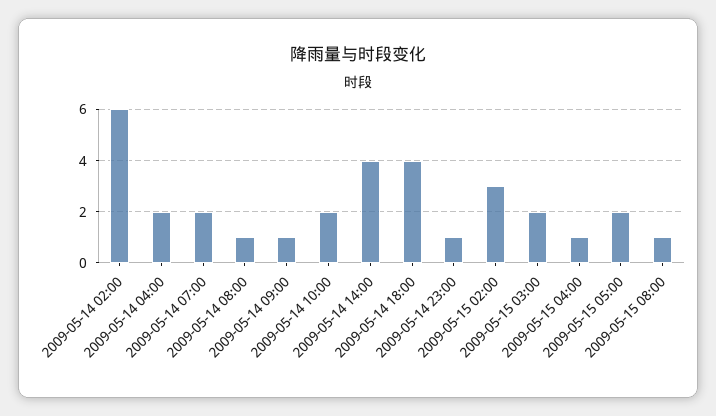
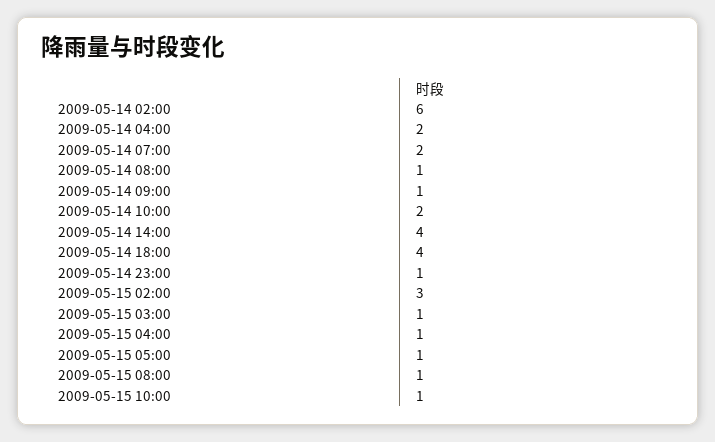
2009-05-15 03:00: 2 -> 1
2009-05-15 05:00: 2 -> 1
2009-05-15 10:00: none -> 1

